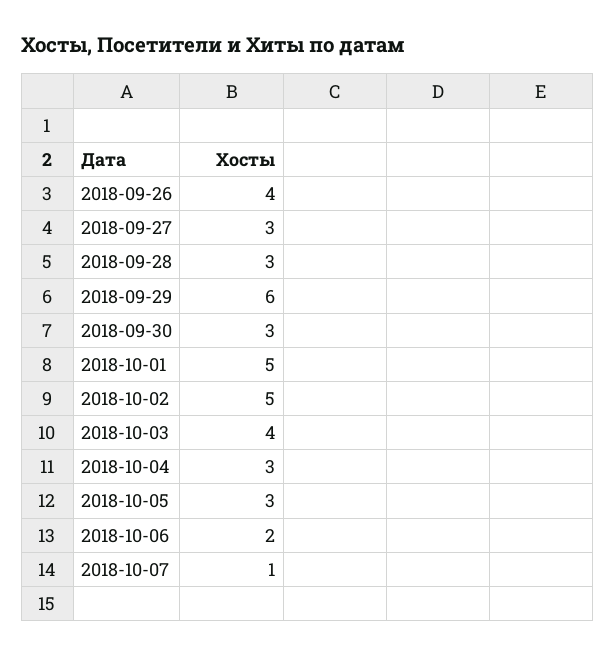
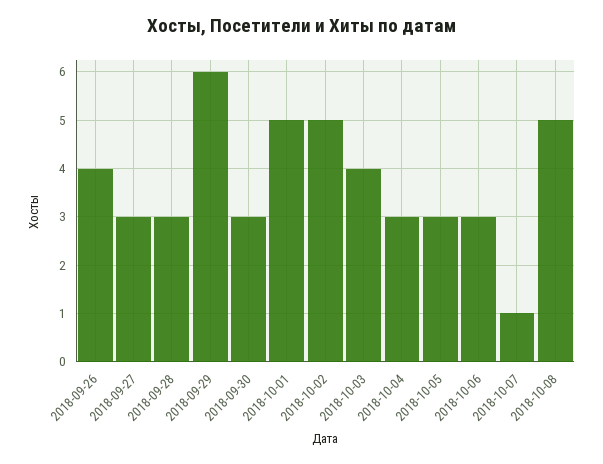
2018-10-06: 2 -> 3
2018-10-08: none -> 5

